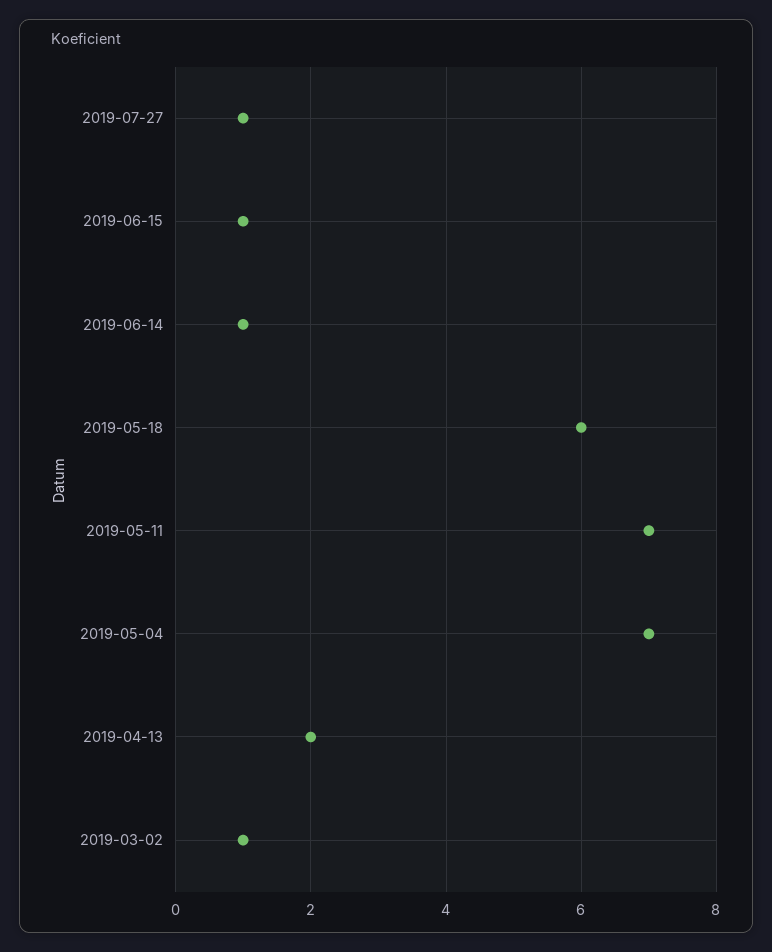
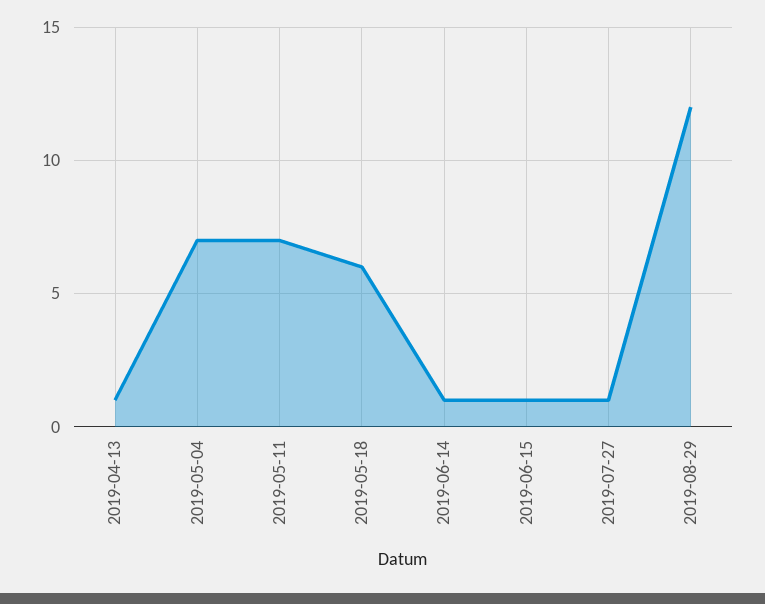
2019-04-13: 2 -> 1
2019-03-02: 1 -> none
2019-08-29: none -> 12

